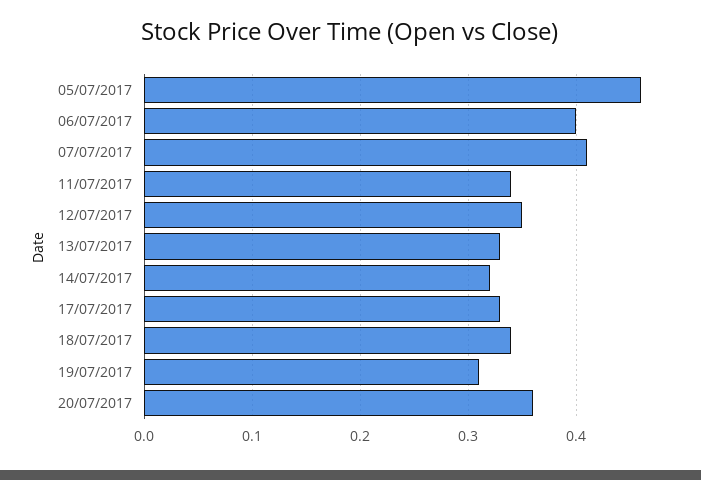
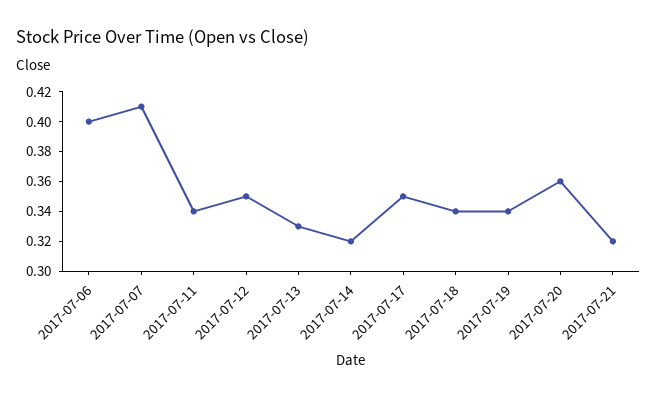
05/07/2017: 0.46 -> none
17/07/2017: 0.33 -> 0.35
19/07/2017: 0.31 -> 0.34
2017-07-21: none -> 0.32

